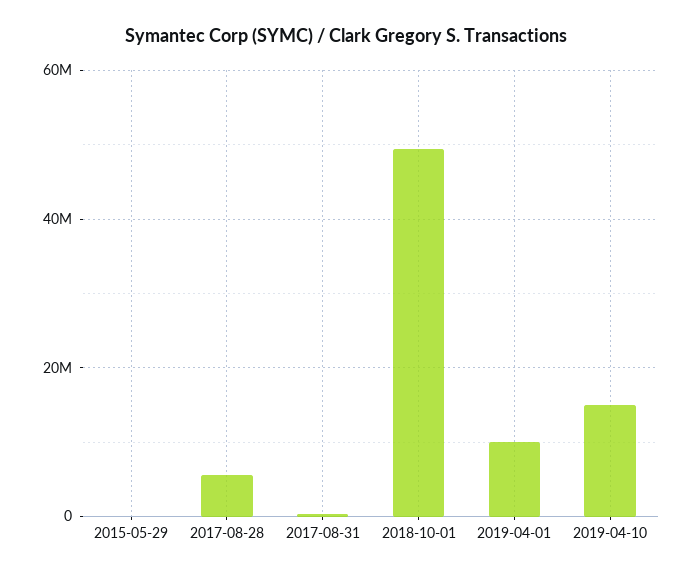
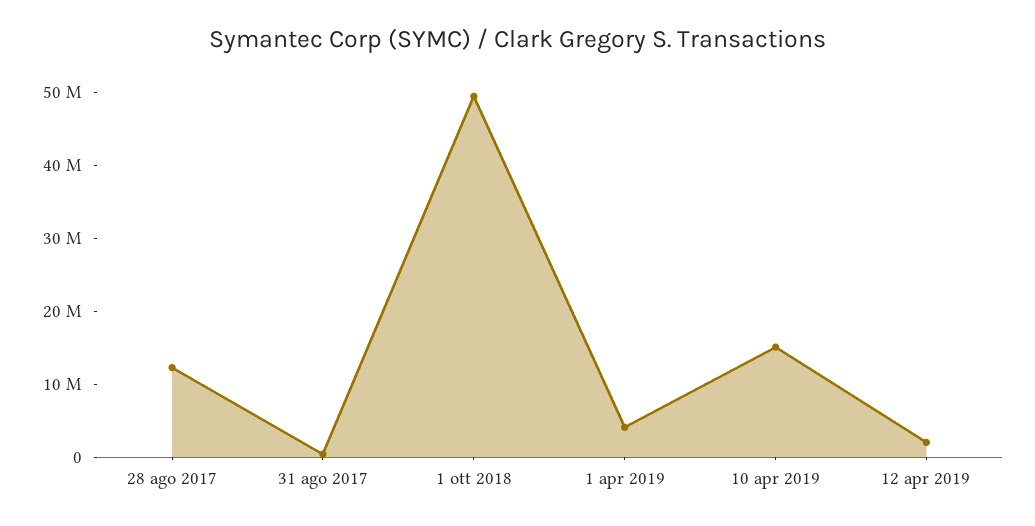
2015-05-29: 0 -> none
2017-08-28: 6000000 -> 12000000
2019-04-01: 10000000 -> 4000000
12 apr 2019: none -> 2000000

